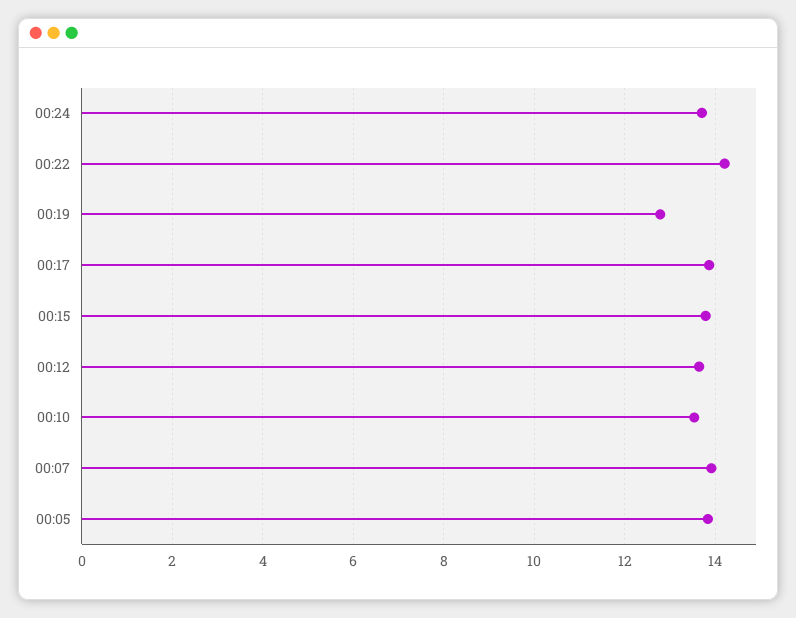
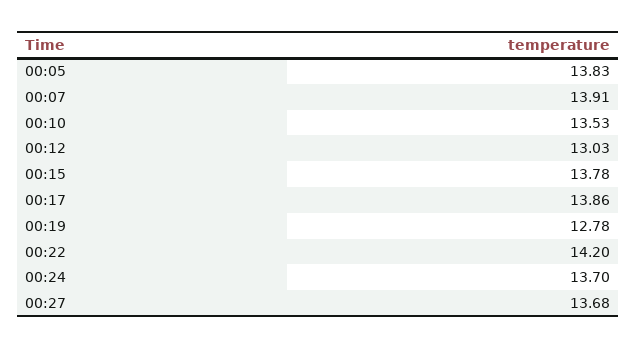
00:12: 13.6 -> 13.03
00:27: none -> 13.68

